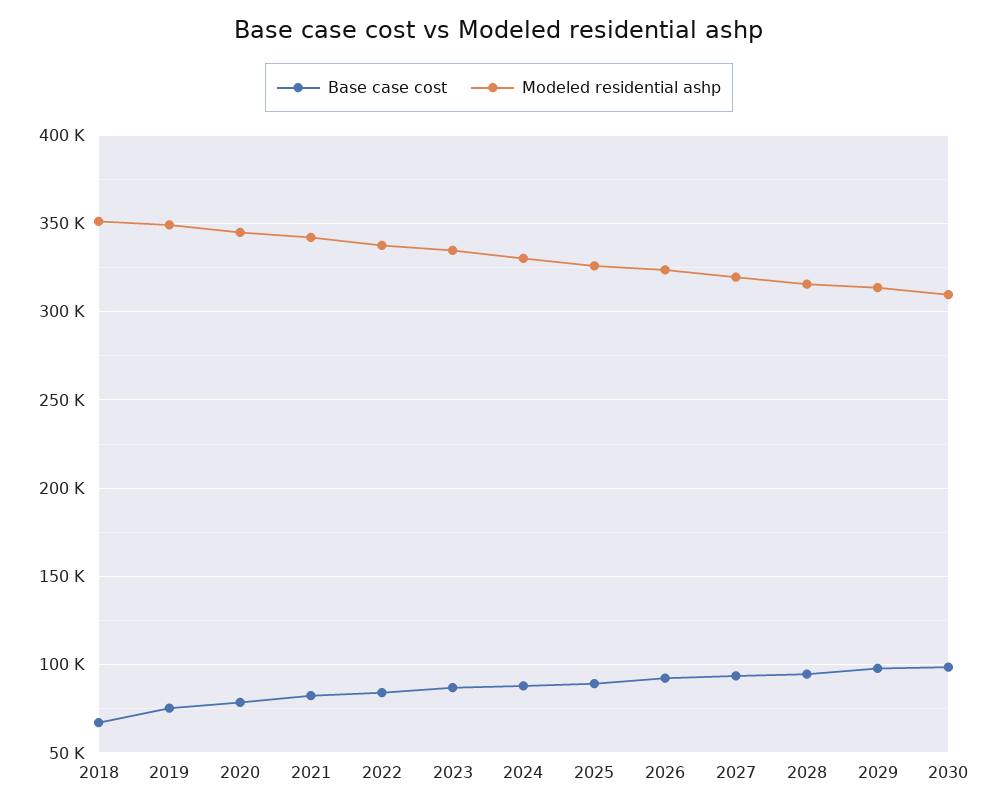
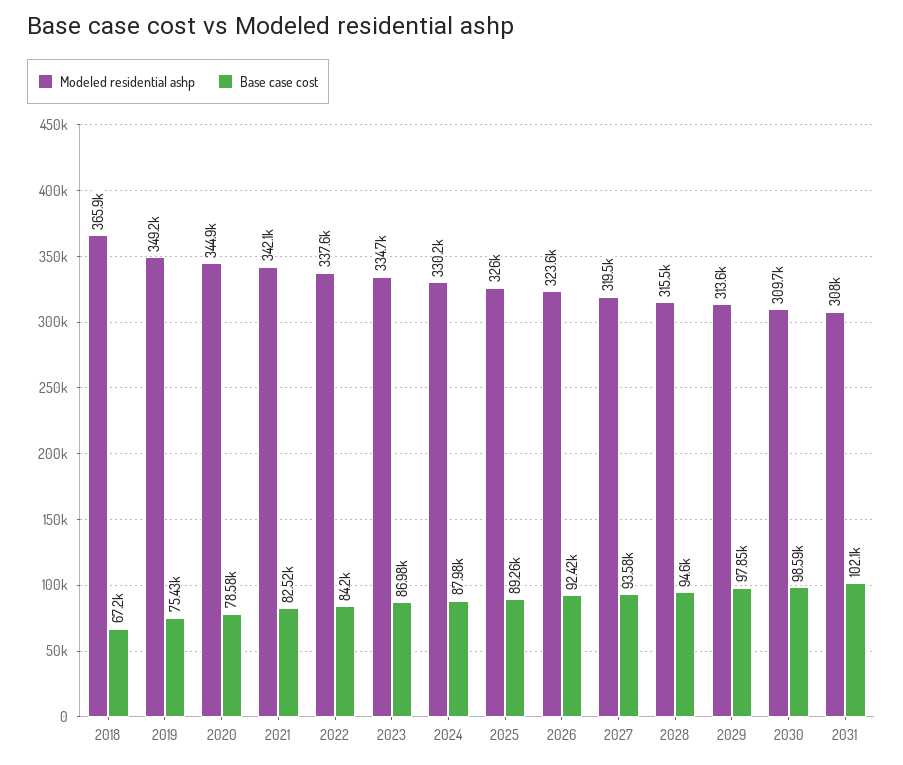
Modeled residential ashp, 2018: 350000 -> 365900
Modeled residential ashp, 2031: none -> 308000
Base case cost, 2031: none -> 102100

